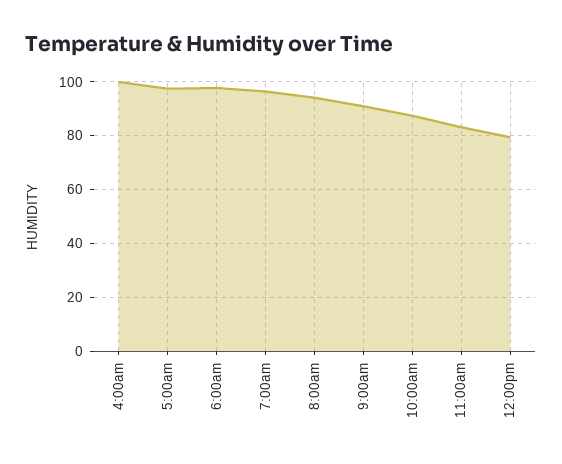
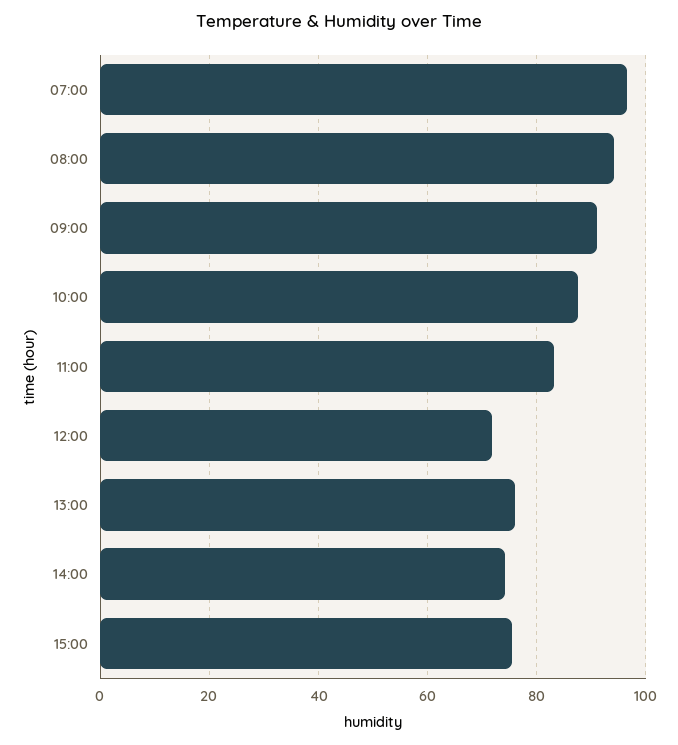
4:00am: 100 -> none
5:00am: 97.5 -> none
6:00am: 97.5 -> none
12:00pm: 80 -> 72
13:00: none -> 76
14:00: none -> 74
15:00: none -> 76

